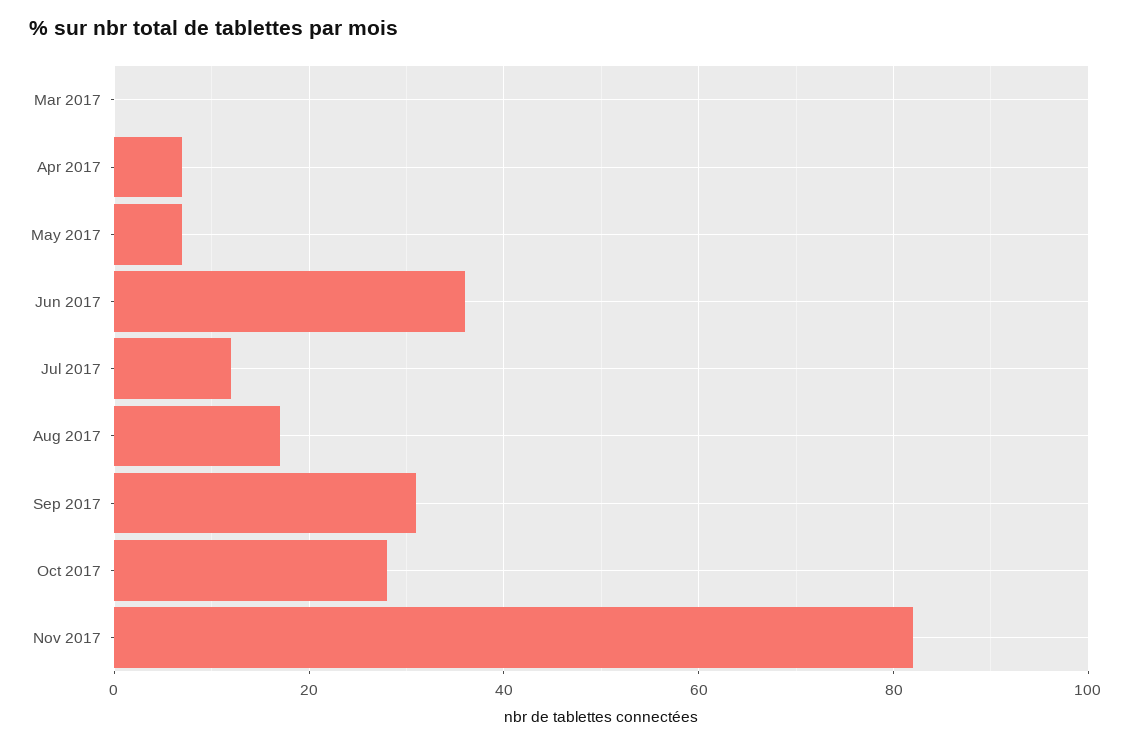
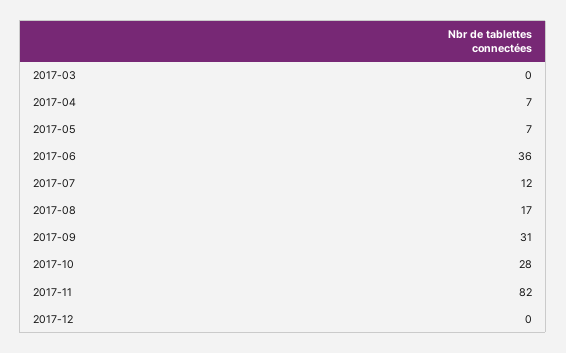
2017-12: none -> 0

